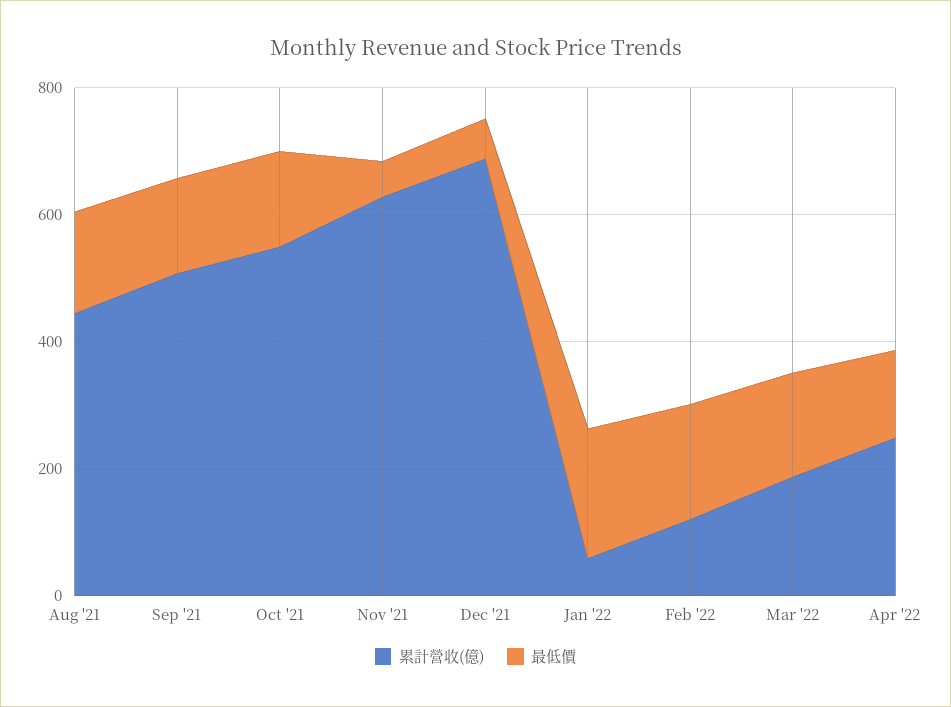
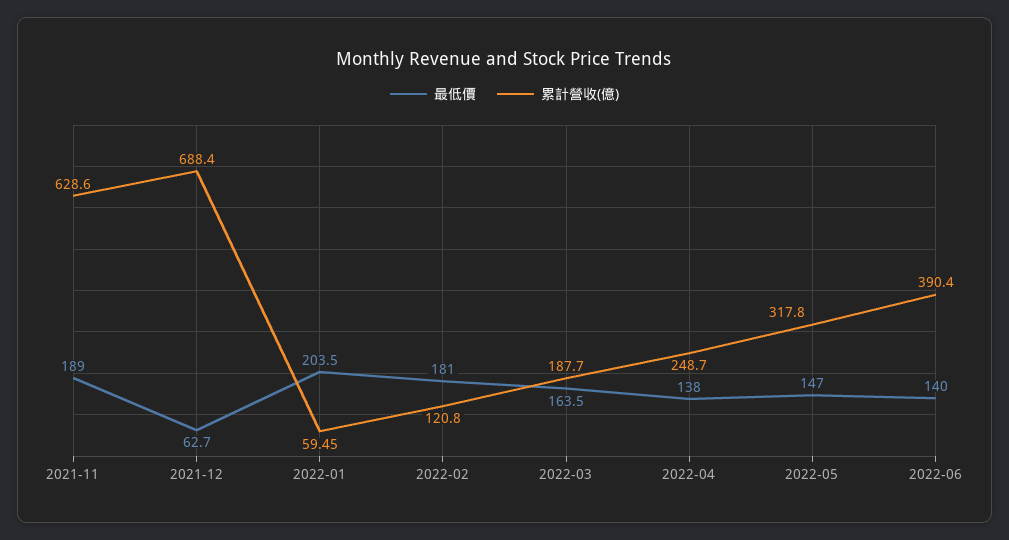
累計營收(億), Aug '21: 450 -> none
最低價, Aug '21: 150 -> none
累計營收(億), Sep '21: 500 -> none
最低價, Sep '21: 150 -> none
累計營收(億), Oct '21: 550 -> none
最低價, Oct '21: 150 -> none
最低價, Nov '21: 50 -> 189
最低價, 2022-05: none -> 147
累計營收(億), 2022-05: none -> 317.8
最低價, 2022-06: none -> 140
累計營收(億), 2022-06: none -> 390.4

